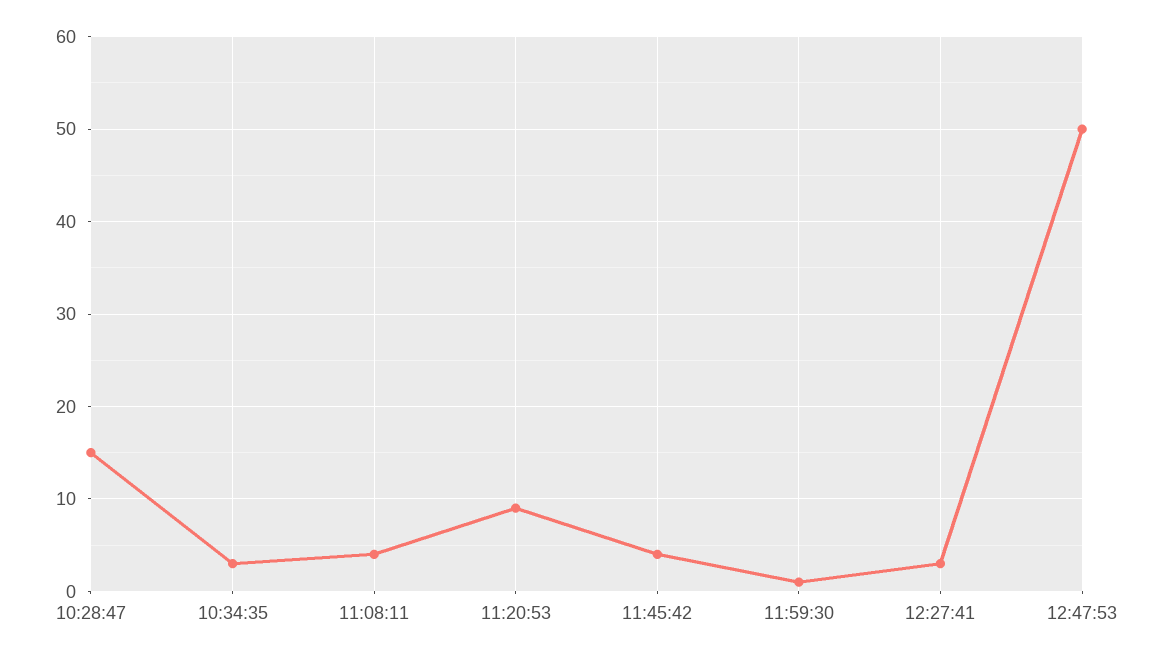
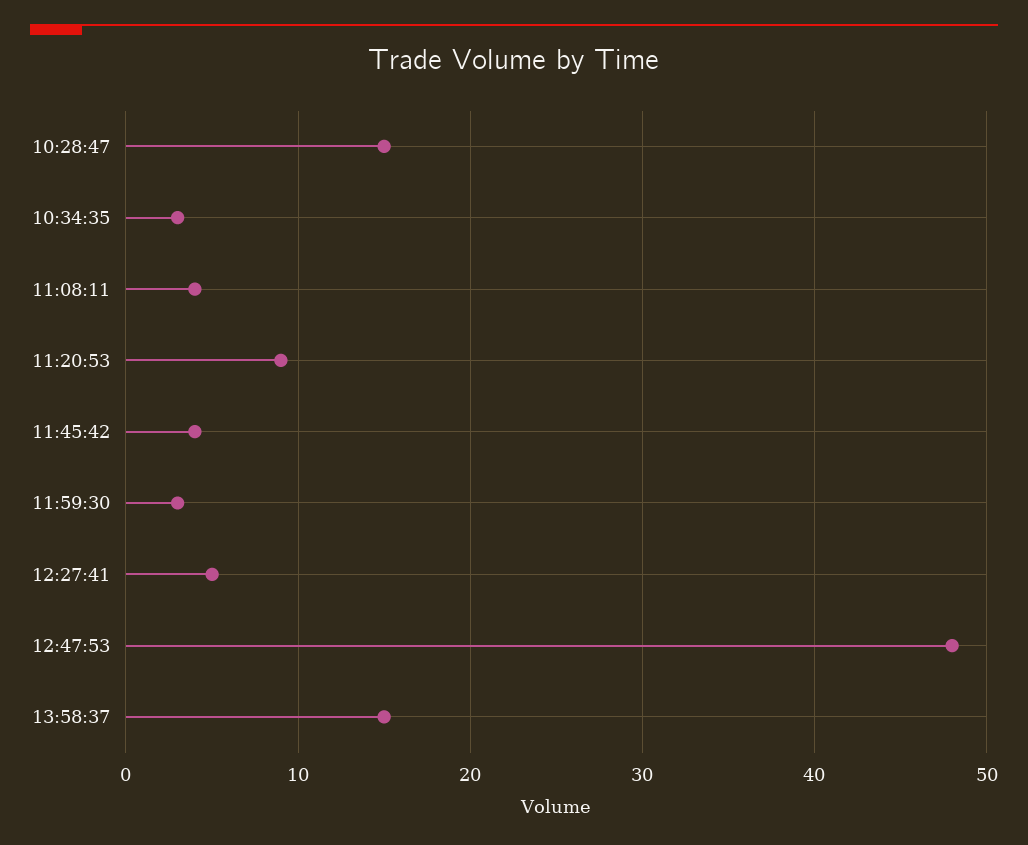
11:59:30: 1 -> 3
12:27:41: 3 -> 5
12:47:53: 50 -> 48
13:58:37: none -> 15

